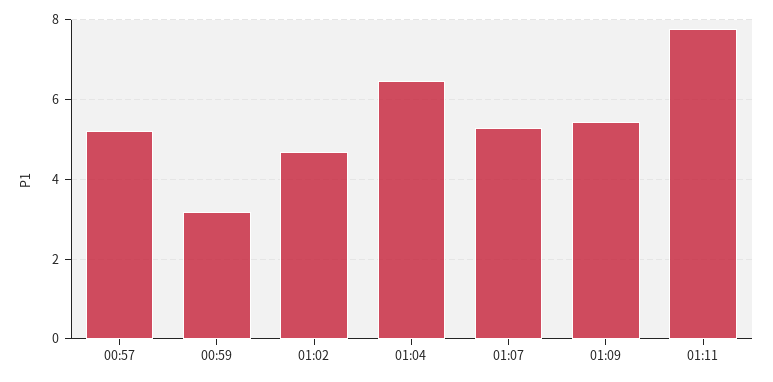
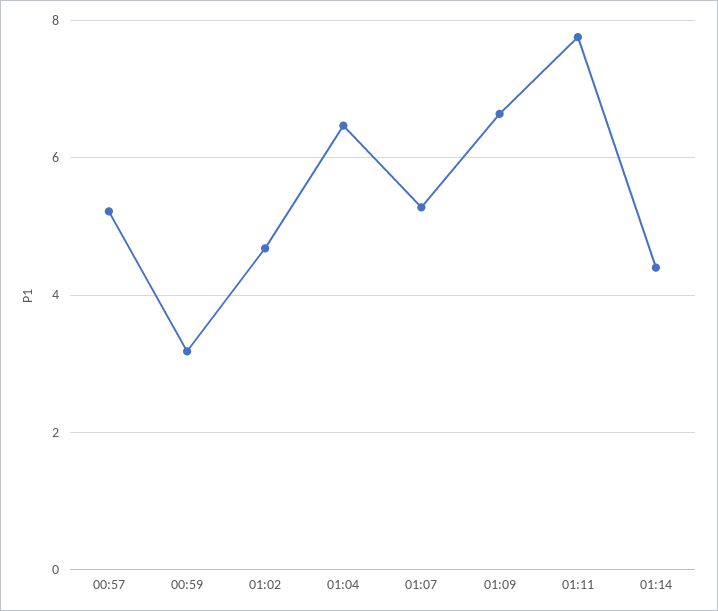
01:09: 5.4 -> 6.6
01:14: none -> 4.4

